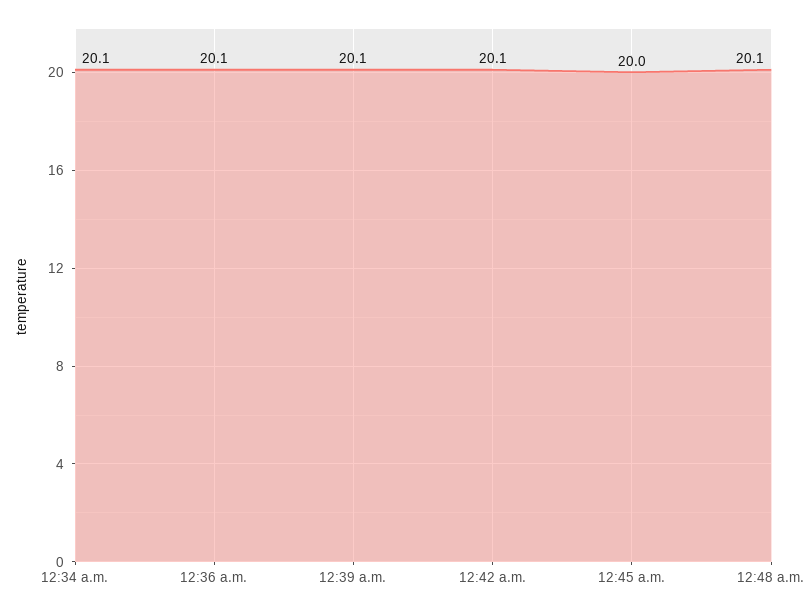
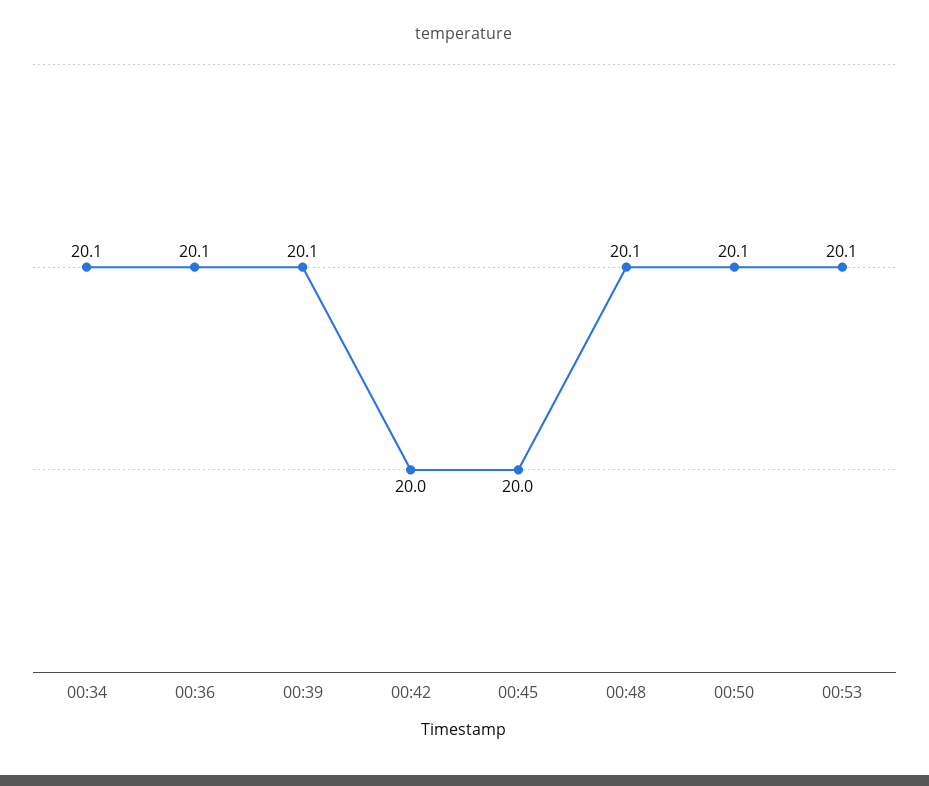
12:42 a.m.: 20.1 -> 20
00:50: none -> 20.1
00:53: none -> 20.1

